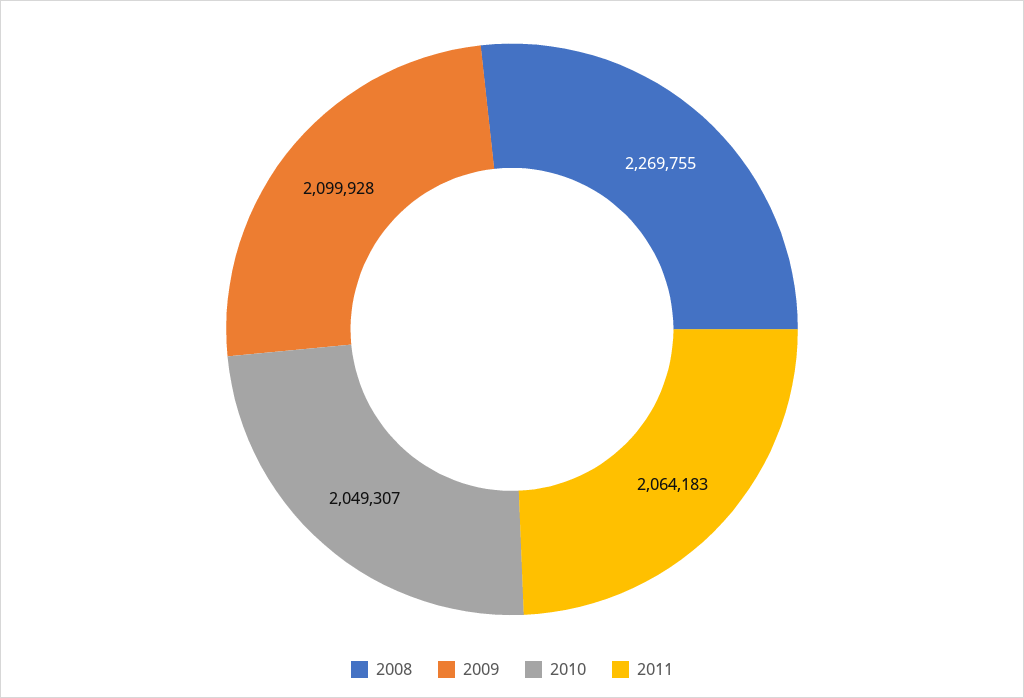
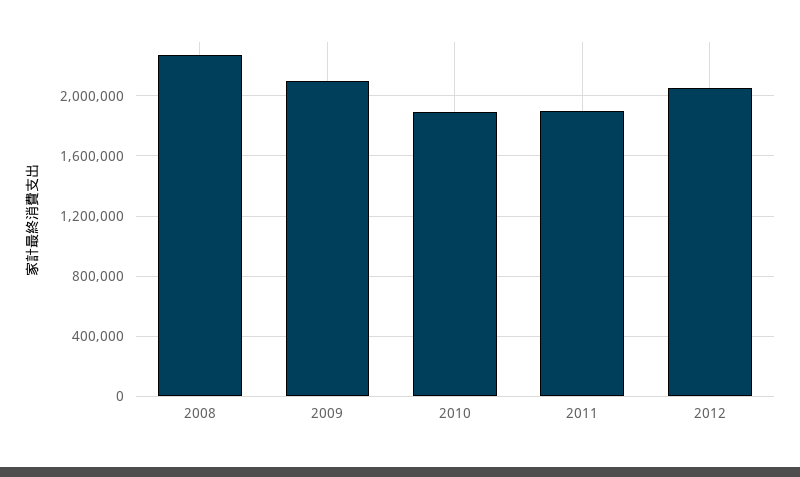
2010: 2049307 -> 1900000
2011: 2064183 -> 1900000
2012: none -> 2050000

